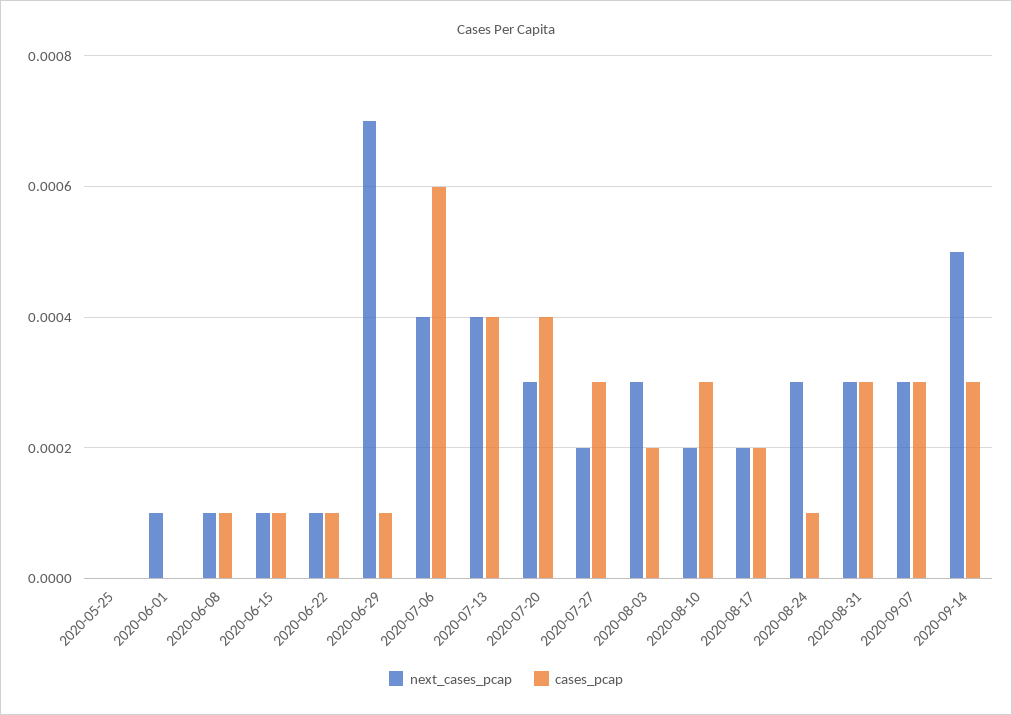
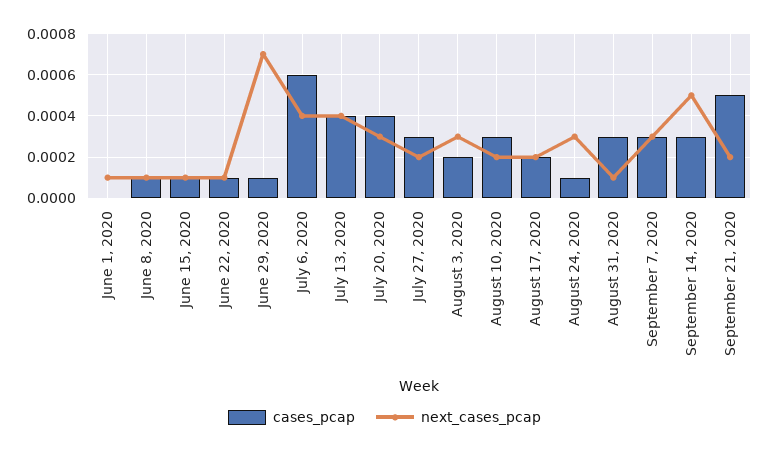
next_cases_pcap, 2020-05-25: 0 -> none
cases_pcap, 2020-05-25: 0 -> none
next_cases_pcap, 2020-08-31: 0.0003 -> 0.0001
cases_pcap, September 21, 2020: none -> 0.0005
next_cases_pcap, September 21, 2020: none -> 0.0002

